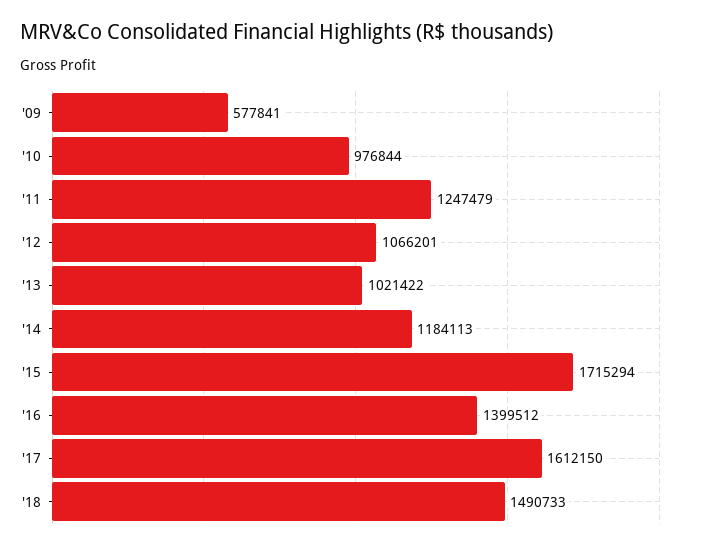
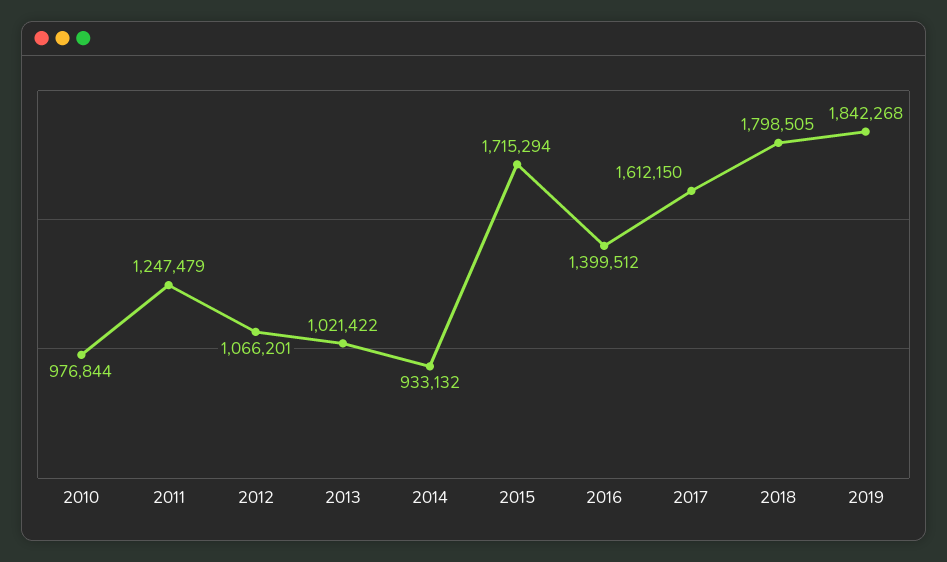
'09: 577841 -> none
'14: 1184113 -> 933132
'18: 1490733 -> 1798505
2019: none -> 1842268

